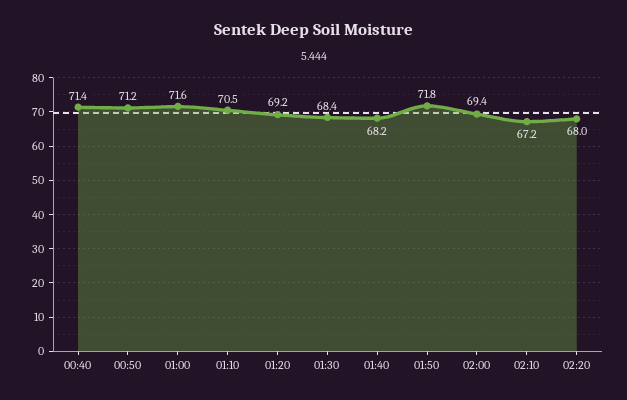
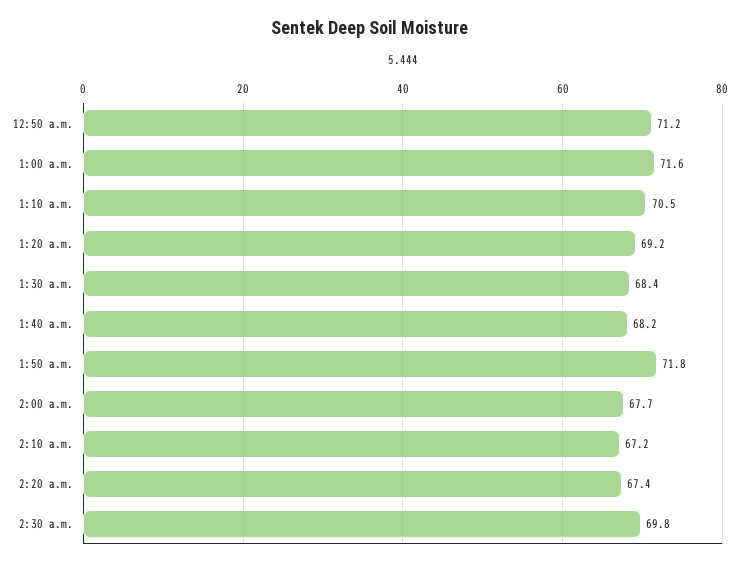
00:40: 71.4 -> none
02:00: 69.4 -> 67.7
02:20: 68 -> 67.4
2:30 a.m.: none -> 69.8

